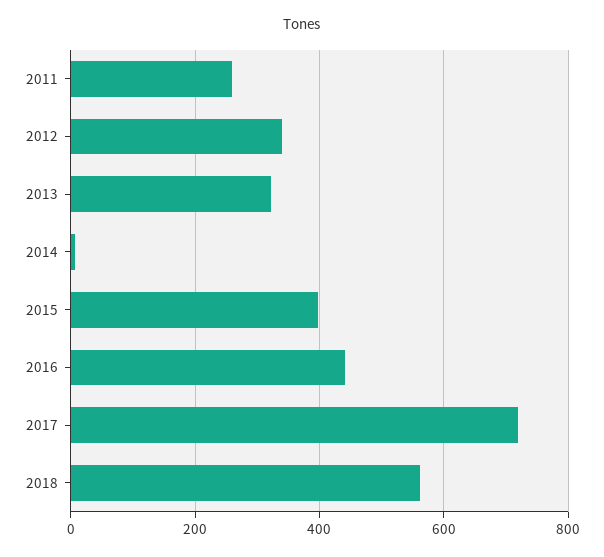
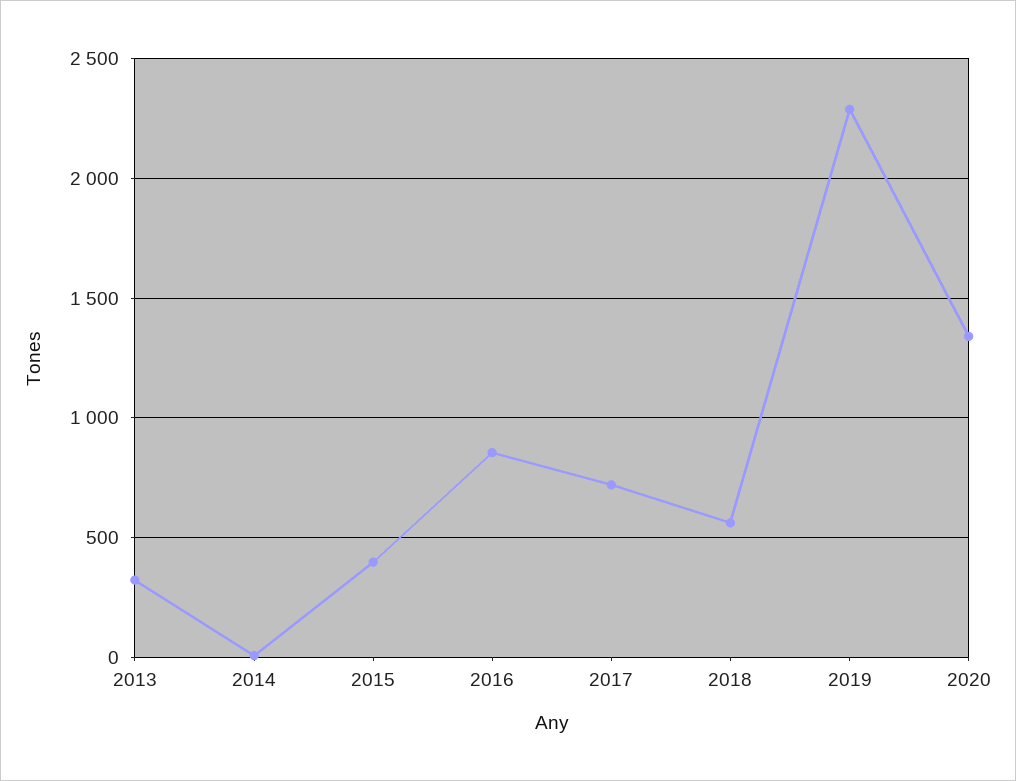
2011: 260 -> none
2012: 340 -> none
2016: 440 -> 850
2019: none -> 2300
2020: none -> 1350

